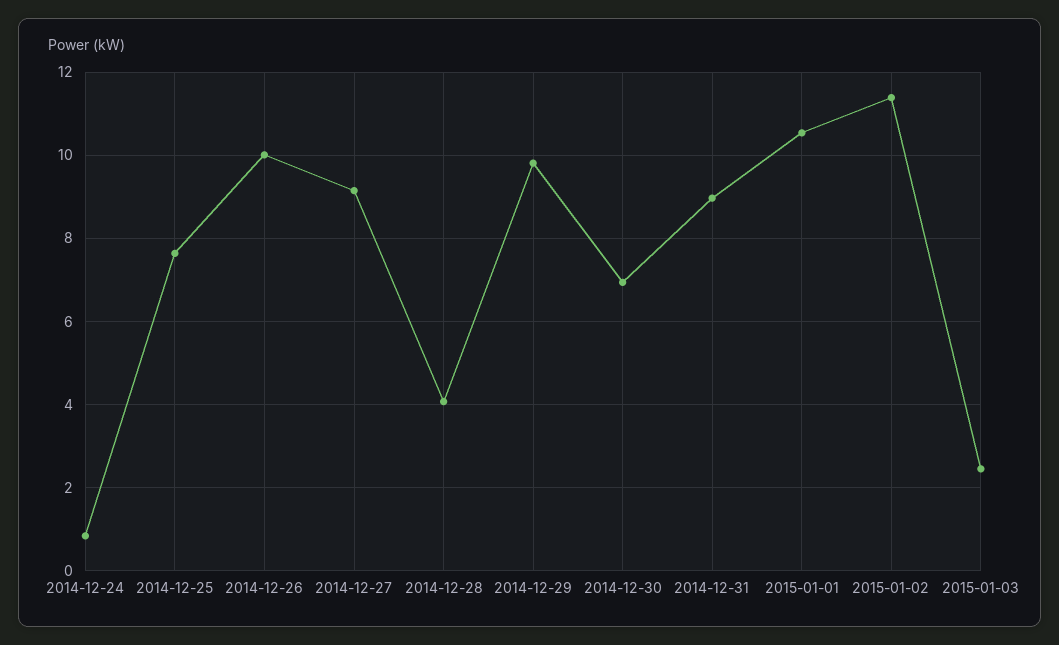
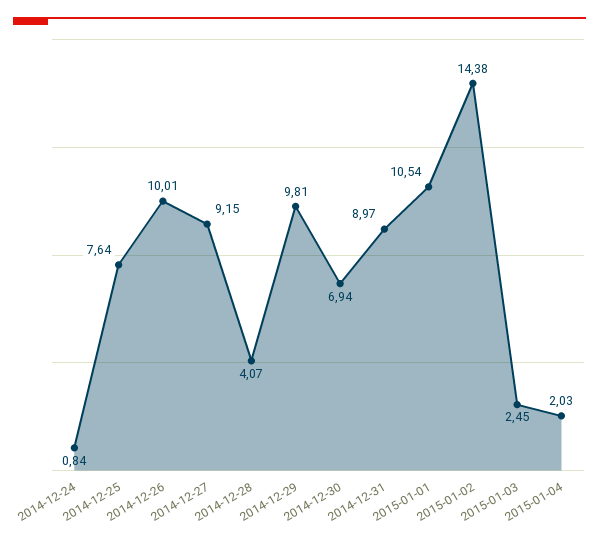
2015-01-02: 11.4 -> 14.38
2015-01-04: none -> 2.03

